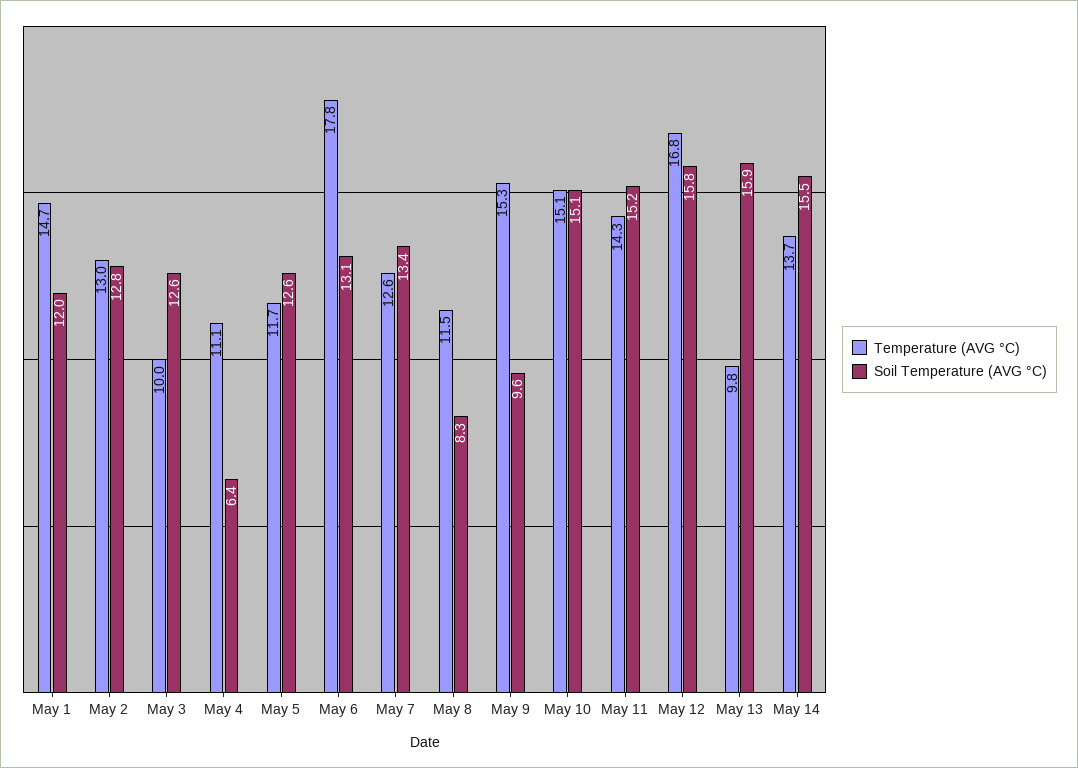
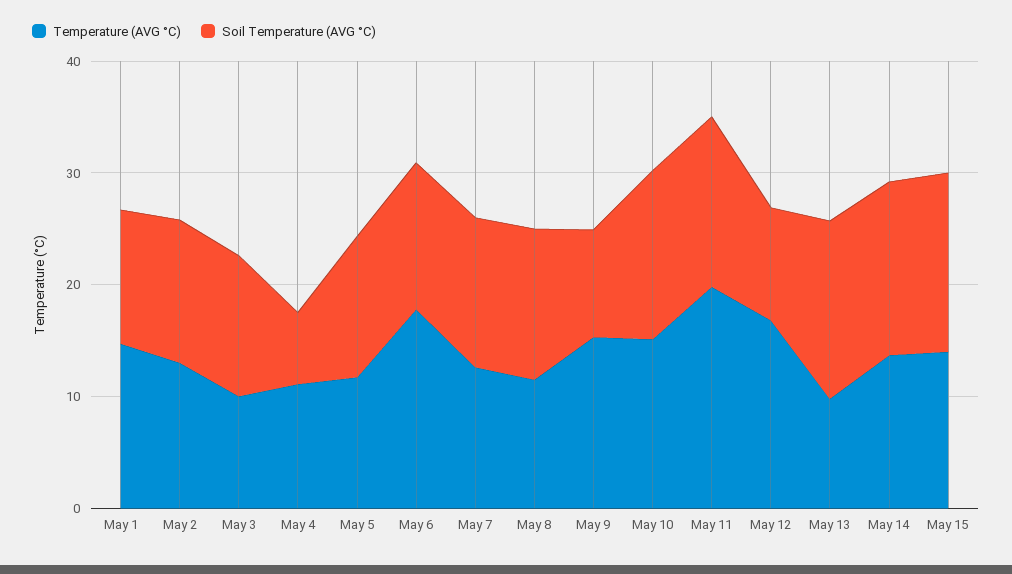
Soil Temperature (AVG °C), May 8: 8.3 -> 14
Temperature (AVG °C), May 11: 14.3 -> 20
Soil Temperature (AVG °C), May 12: 15.8 -> 10
Temperature (AVG °C), May 15: none -> 14
Soil Temperature (AVG °C), May 15: none -> 16

